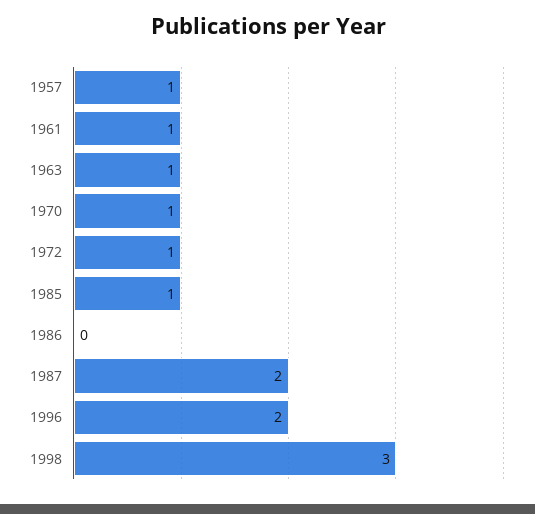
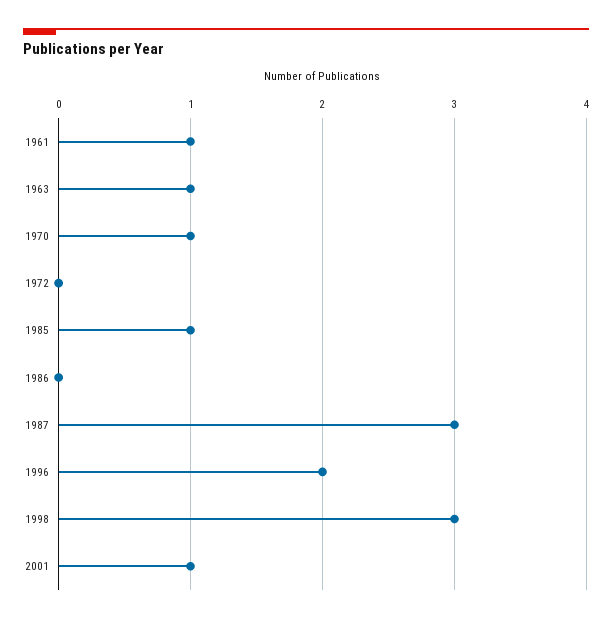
1957: 1 -> none
1972: 1 -> 0
1987: 2 -> 3
2001: none -> 1

